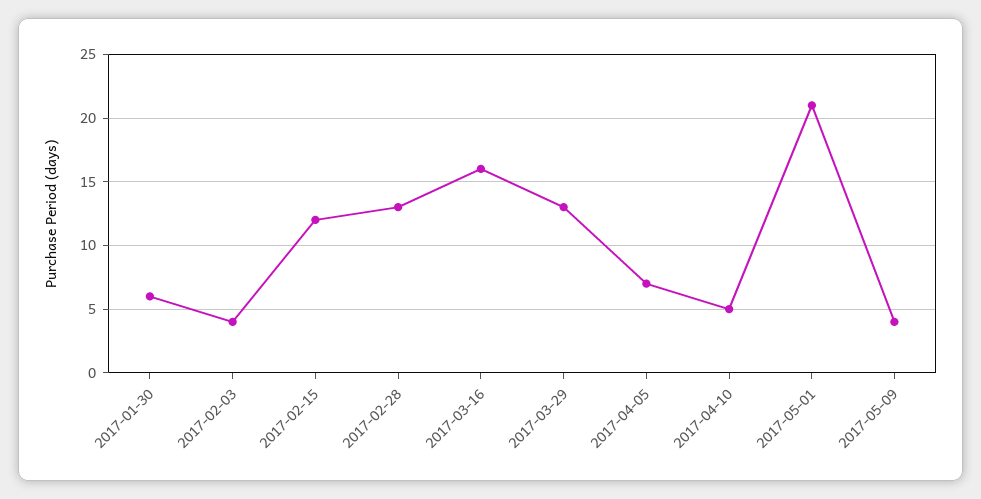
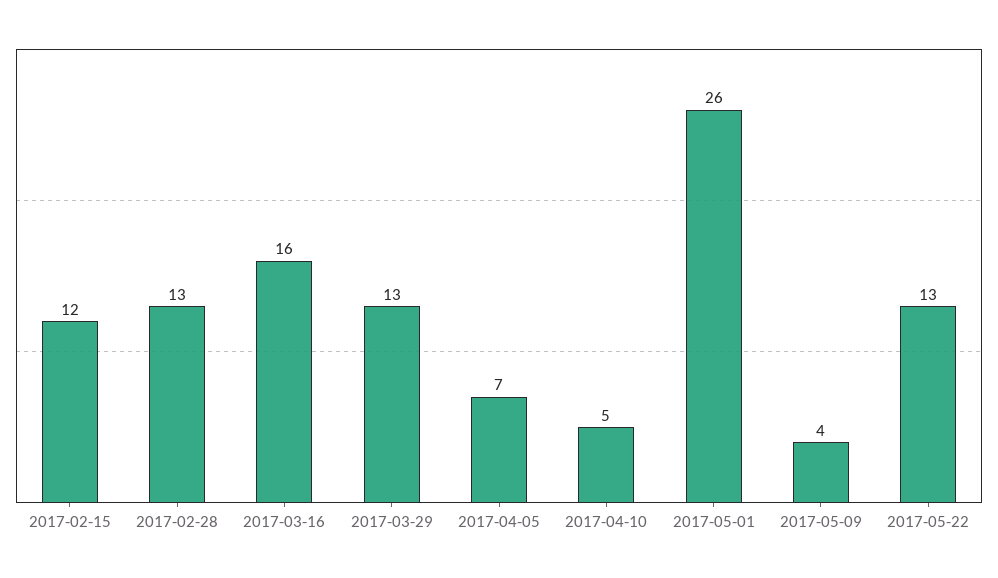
2017-01-30: 6 -> none
2017-02-03: 4 -> none
2017-05-01: 21 -> 26
2017-05-22: none -> 13

